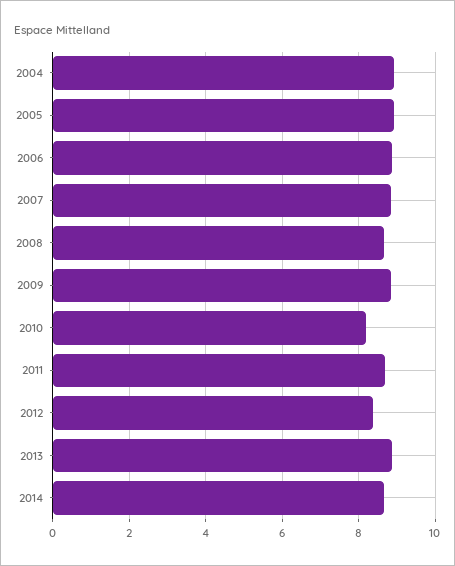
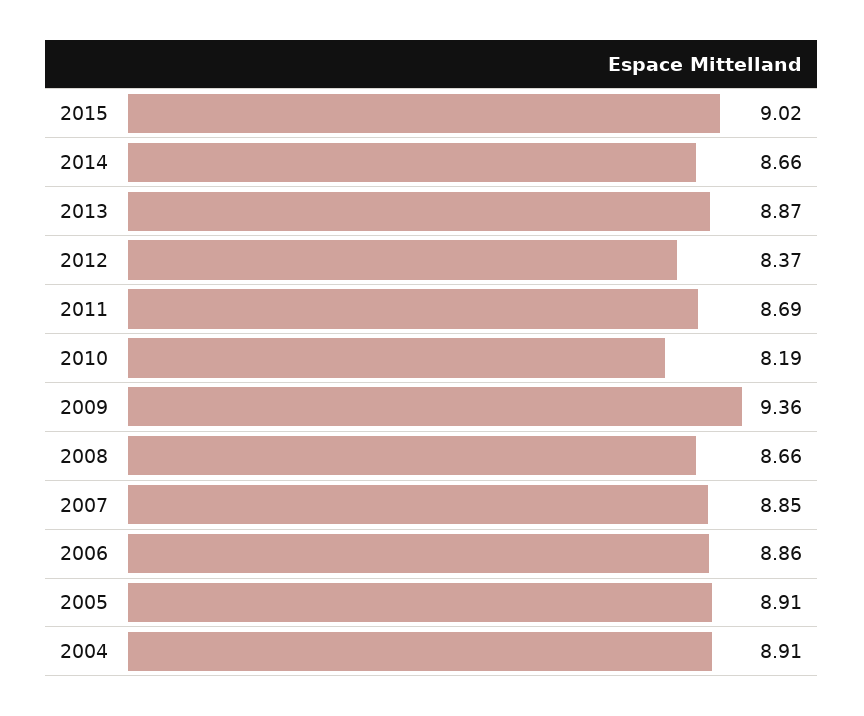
2009: 8.8 -> 9.36
2015: none -> 9.02

